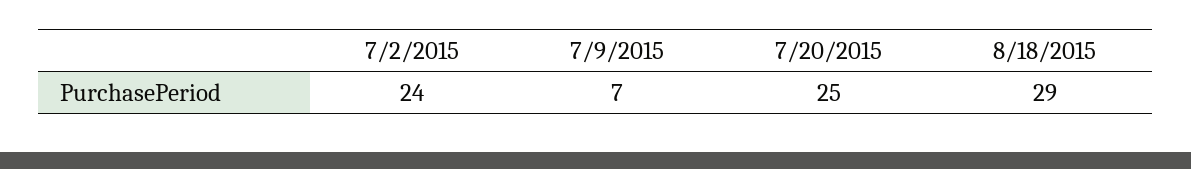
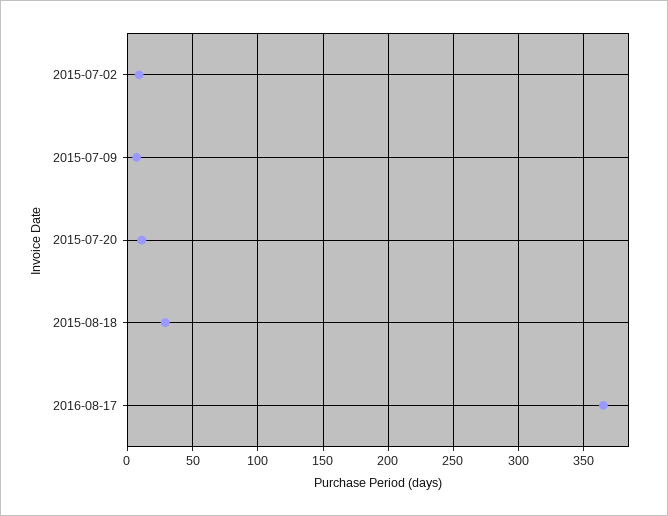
7/2/2015: 24 -> 10
7/20/2015: 25 -> 10
2016-08-17: none -> 365

